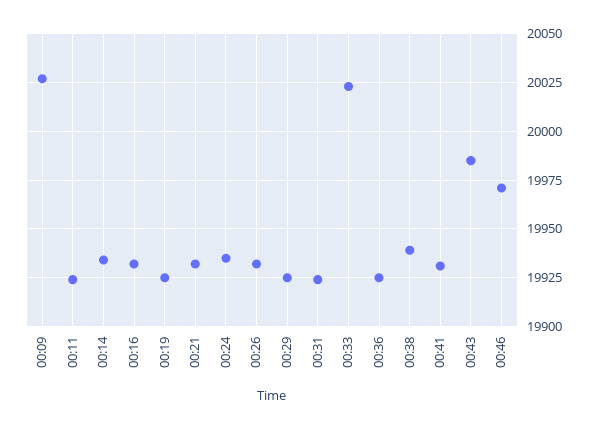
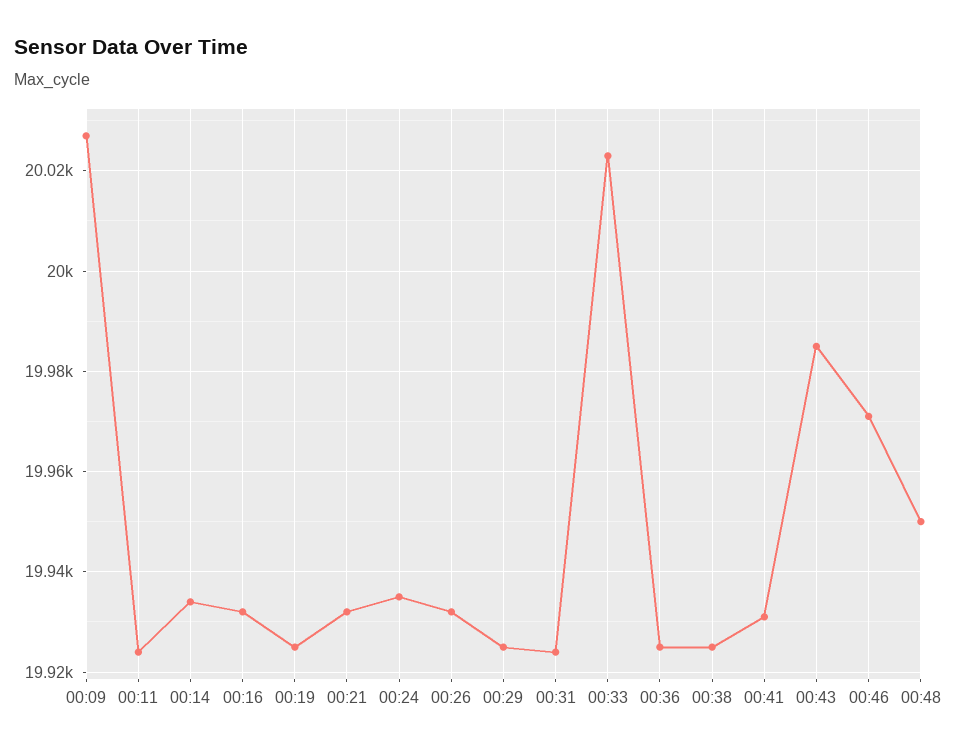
00:38: 19940 -> 19925
00:48: none -> 19950

